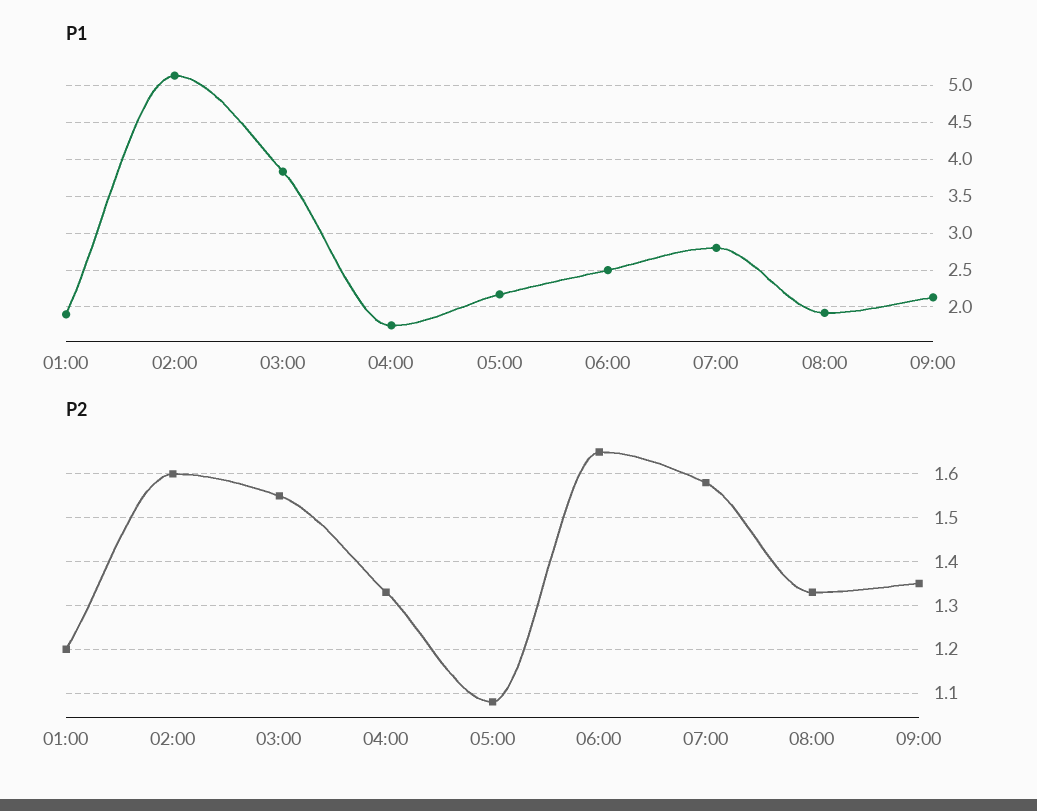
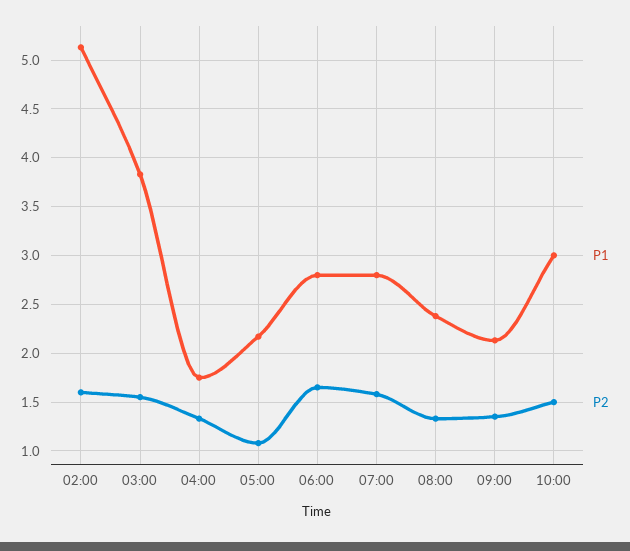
P1, 01:00: 1.9 -> none
P1, 06:00: 2.5 -> 2.8
P1, 08:00: 1.9 -> 2.4
P2, 01:00: 1.2 -> none
P1, 10:00: none -> 3
P2, 10:00: none -> 1.5

